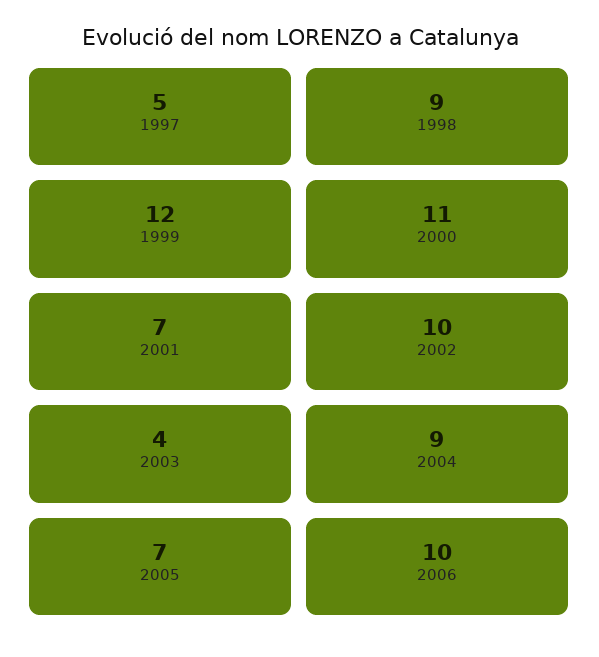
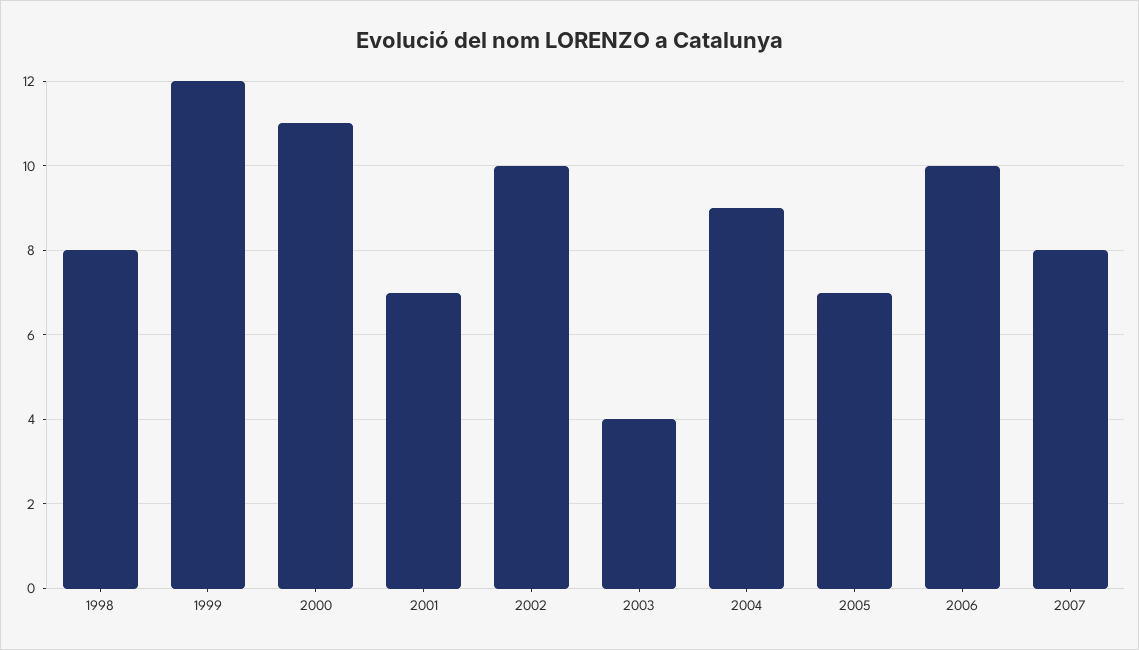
1997: 5 -> none
1998: 9 -> 8
2007: none -> 8

